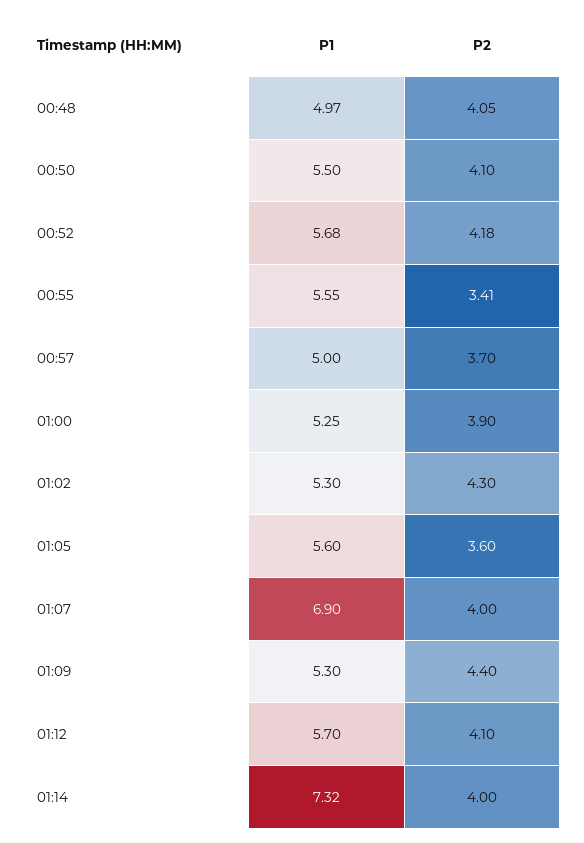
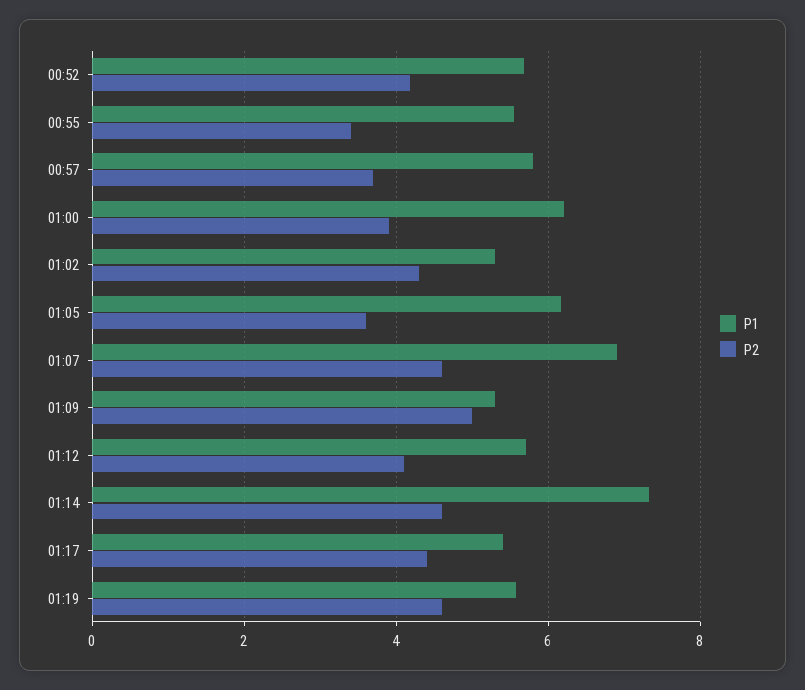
P1, 00:48: 4.97 -> none
P2, 00:48: 4.05 -> none
P1, 00:50: 5.5 -> none
P2, 00:50: 4.1 -> none
P1, 00:57: 5 -> 5.8
P1, 01:00: 5.25 -> 6.2
P1, 01:05: 5.6 -> 6.2
P2, 01:07: 4 -> 4.6
P2, 01:09: 4.4 -> 5
P2, 01:14: 4 -> 4.6
P1, 01:17: none -> 5.4
P2, 01:17: none -> 4.4
P1, 01:19: none -> 5.6
P2, 01:19: none -> 4.6

